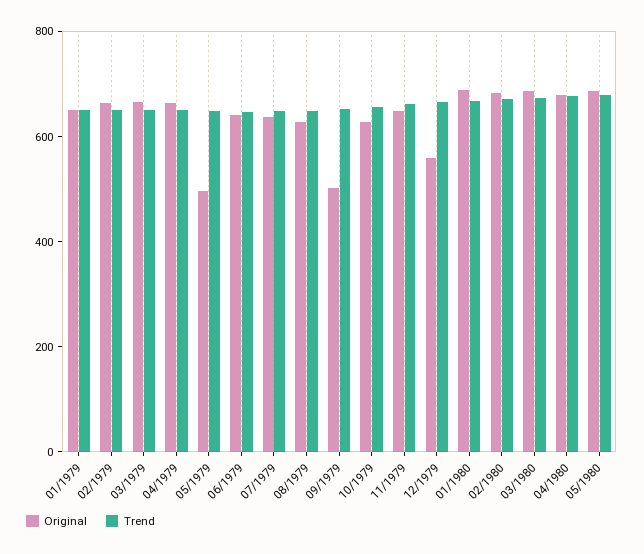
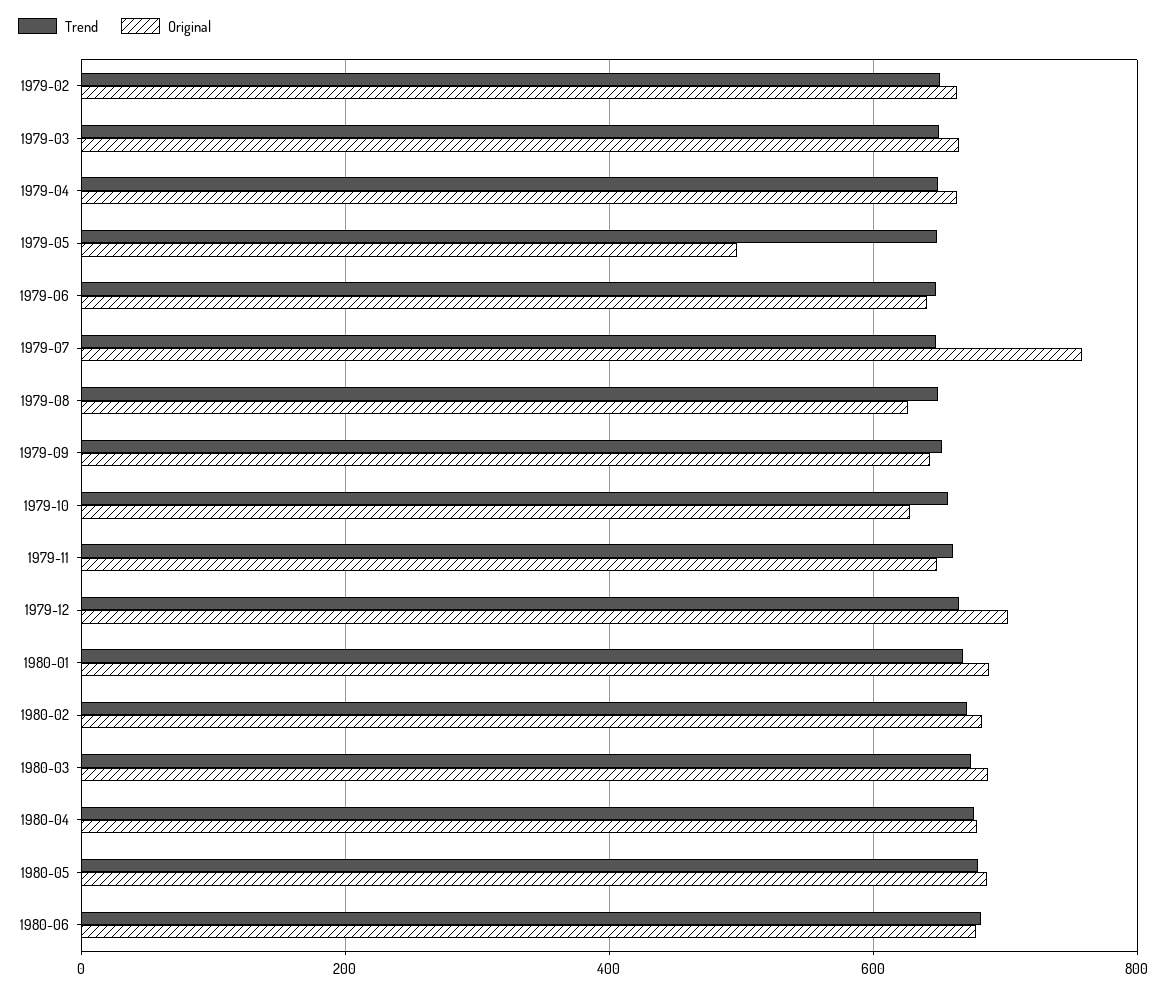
Original, 01/1979: 650 -> none
Trend, 01/1979: 650 -> none
Original, 07/1979: 650 -> 760
Original, 09/1979: 500 -> 640
Original, 12/1979: 550 -> 700
Trend, 1980-06: none -> 680
Original, 1980-06: none -> 680

